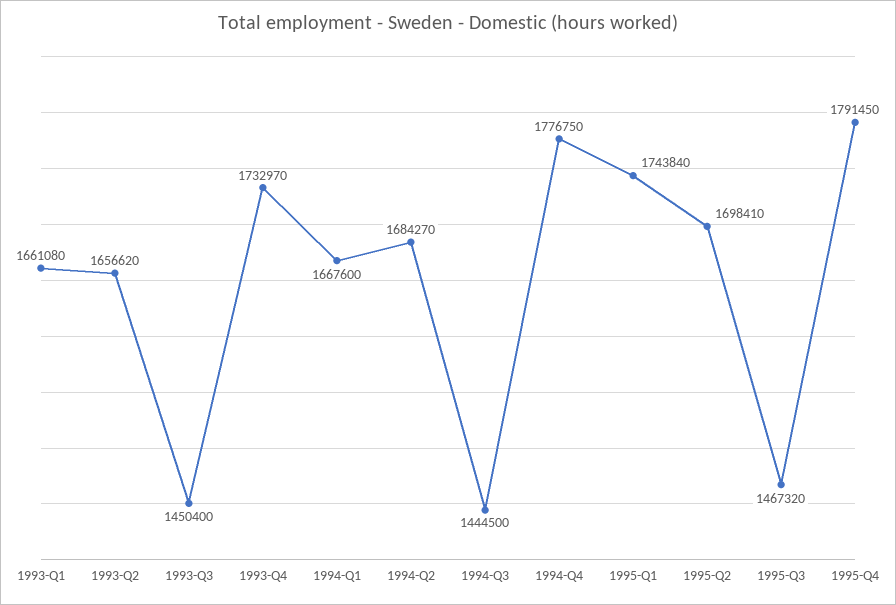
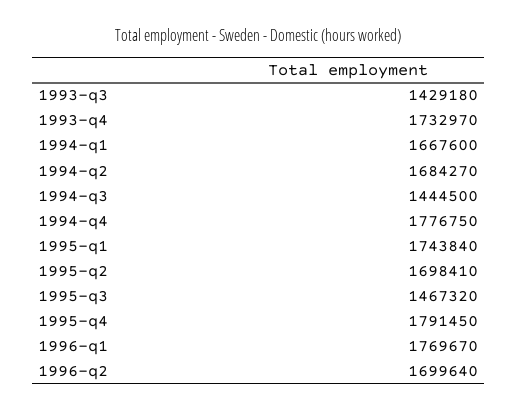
1993-Q1: 1661080 -> none
1993-Q2: 1656620 -> none
1993-Q3: 1450400 -> 1429180
1996-q1: none -> 1769670
1996-q2: none -> 1699640

